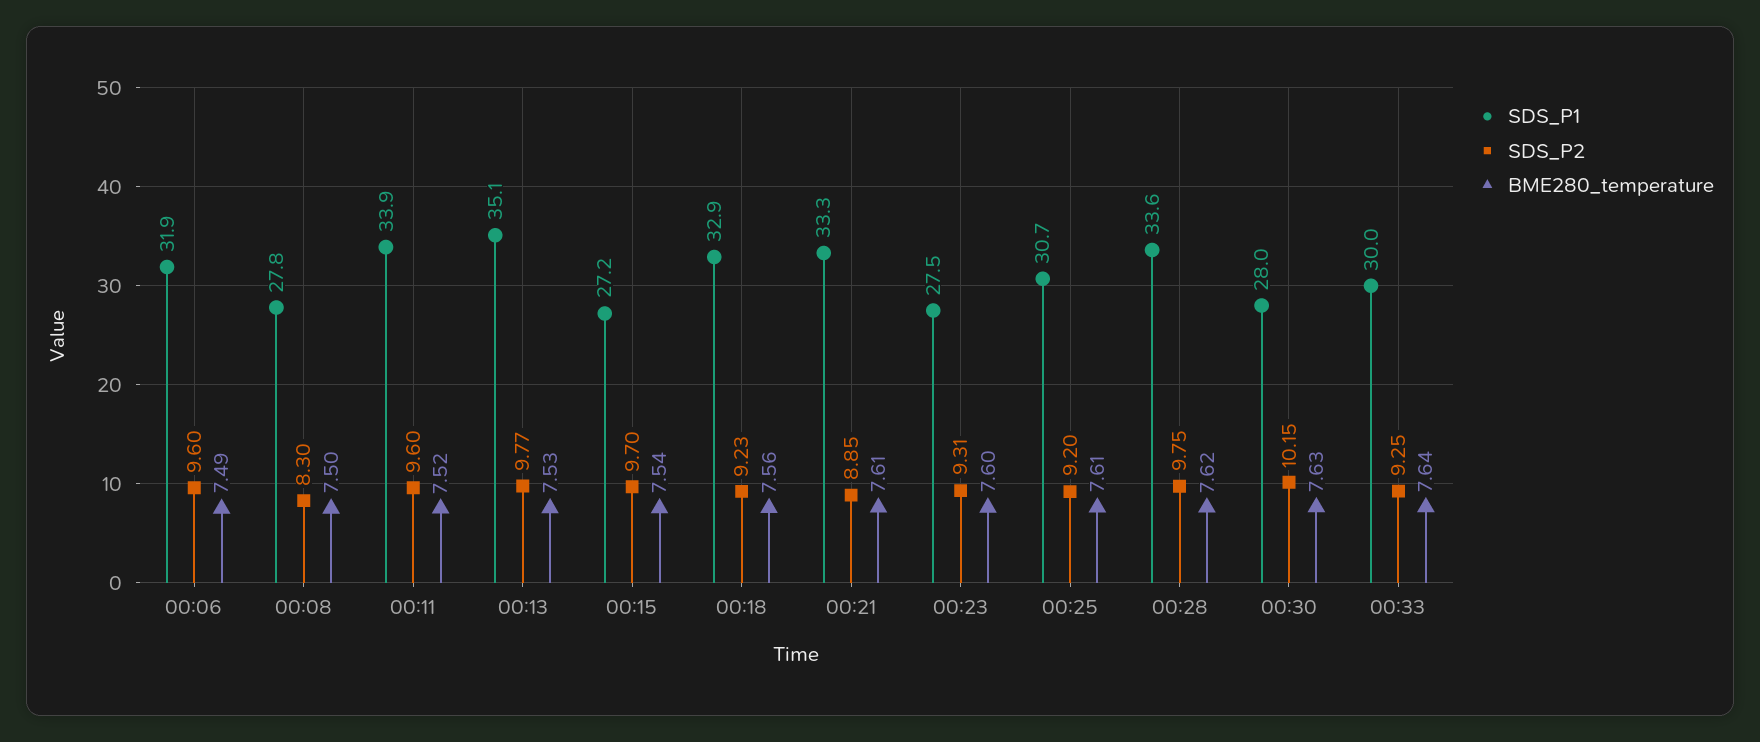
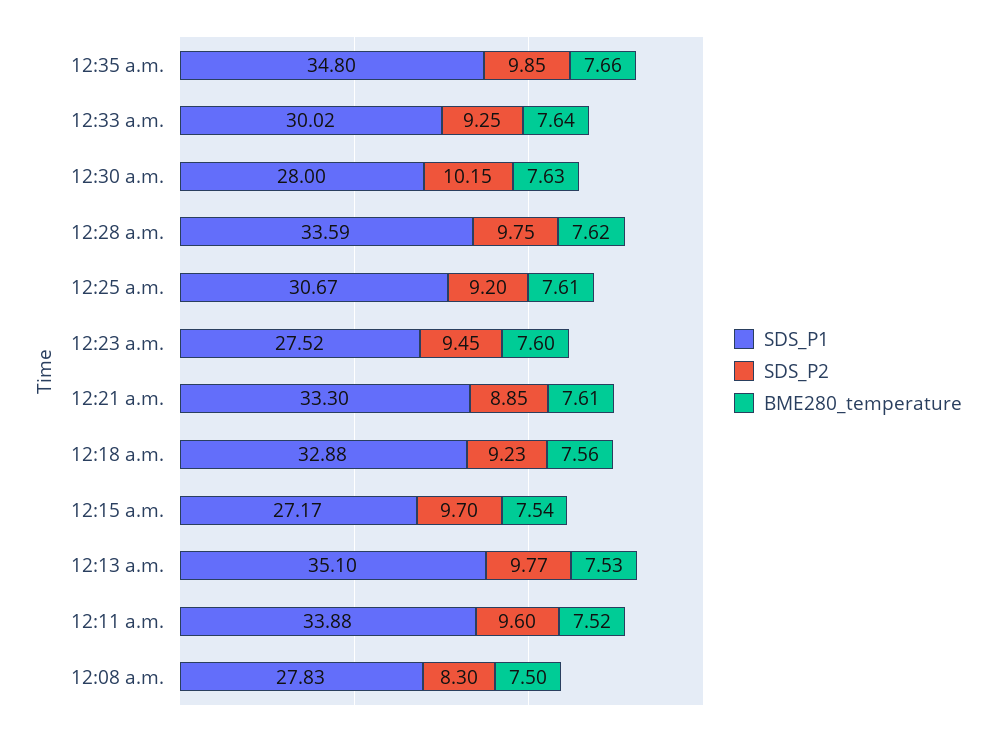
SDS_P1, 00:06: 31.9 -> none
SDS_P2, 00:06: 9.6 -> none
BME280_temperature, 00:06: 7.49 -> none
SDS_P2, 00:23: 9.31 -> 9.45
SDS_P1, 12:35 a.m.: none -> 34.8
SDS_P2, 12:35 a.m.: none -> 9.85
BME280_temperature, 12:35 a.m.: none -> 7.66

